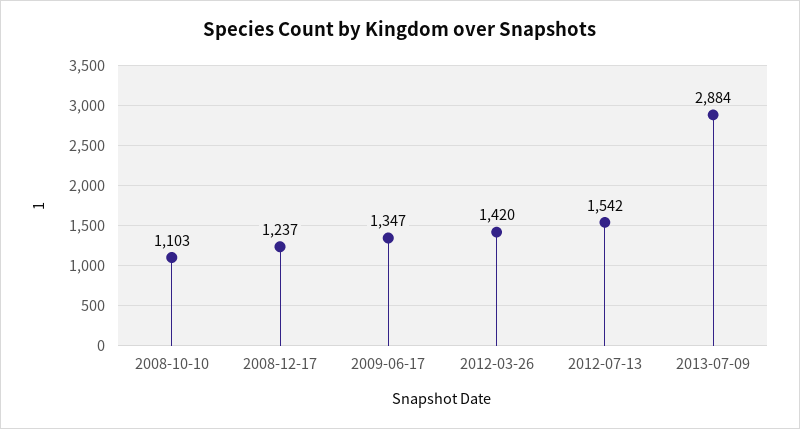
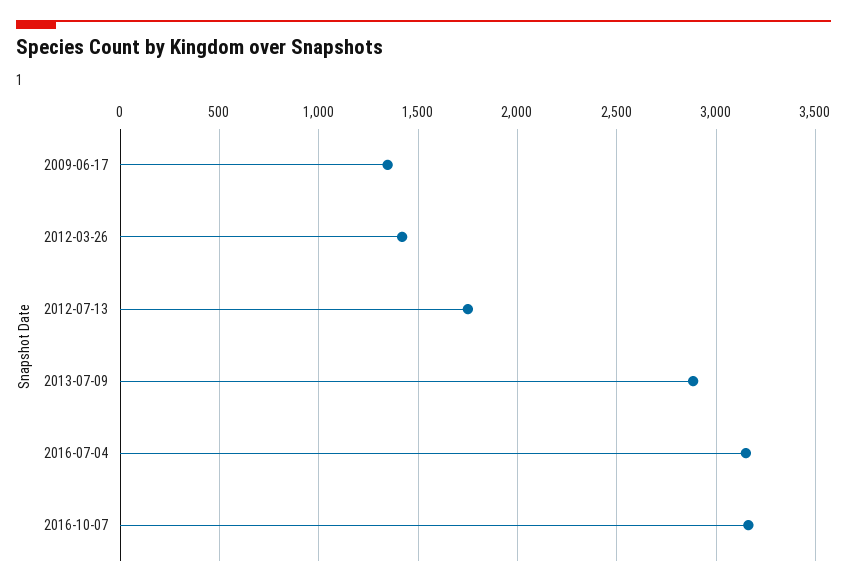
2008-10-10: 1103 -> none
2008-12-17: 1237 -> none
2012-07-13: 1542 -> 1750
2016-07-04: none -> 3150
2016-10-07: none -> 3150

